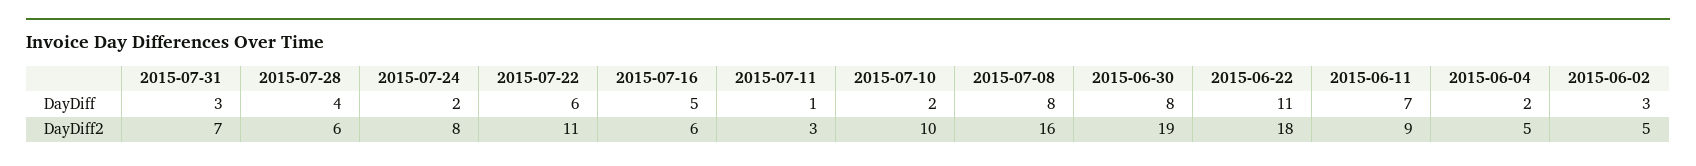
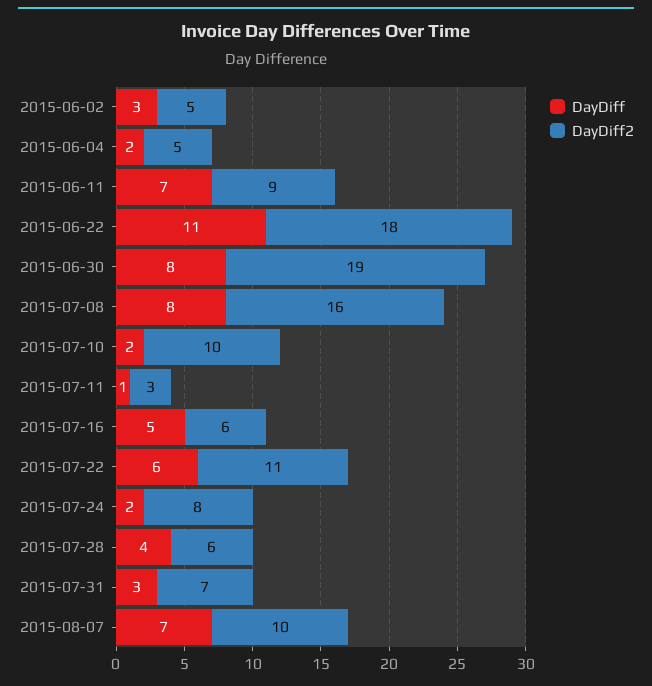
DayDiff, 2015-08-07: none -> 7
DayDiff2, 2015-08-07: none -> 10

